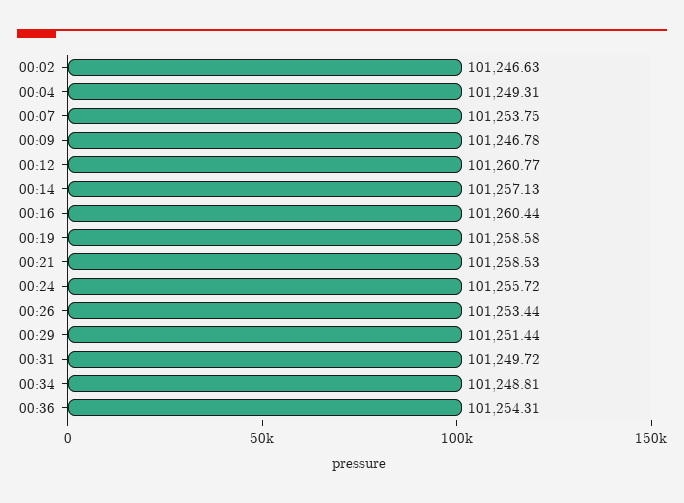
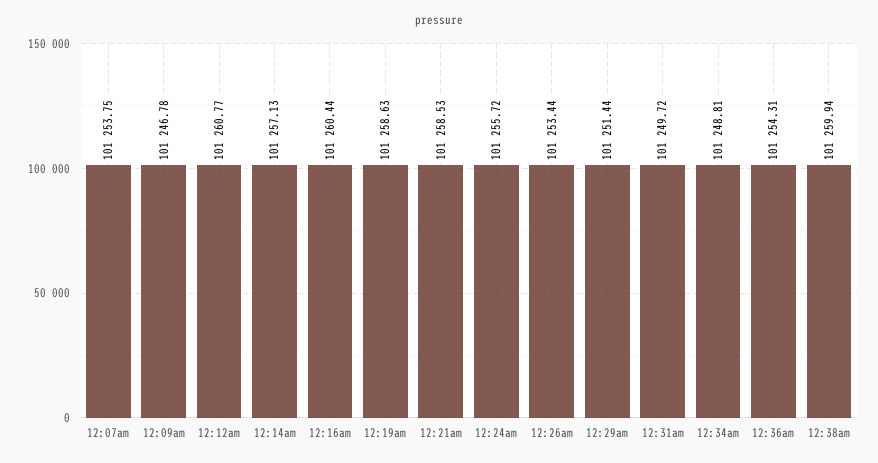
00:02: 101246.63 -> none
00:04: 101249.31 -> none
00:19: 101258.58 -> 101258.63
12:38am: none -> 101259.94

